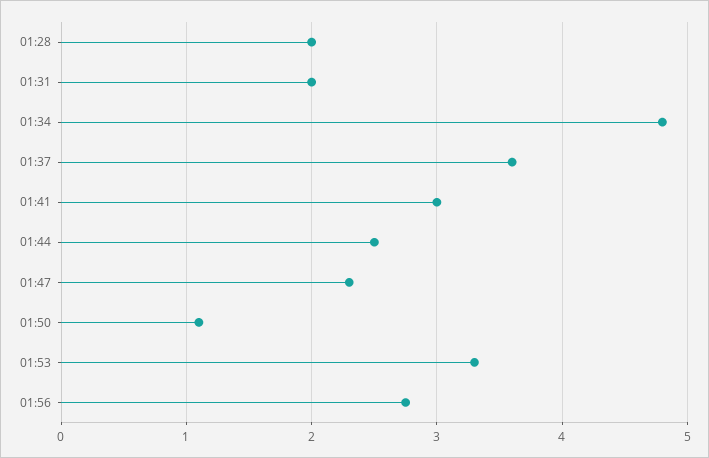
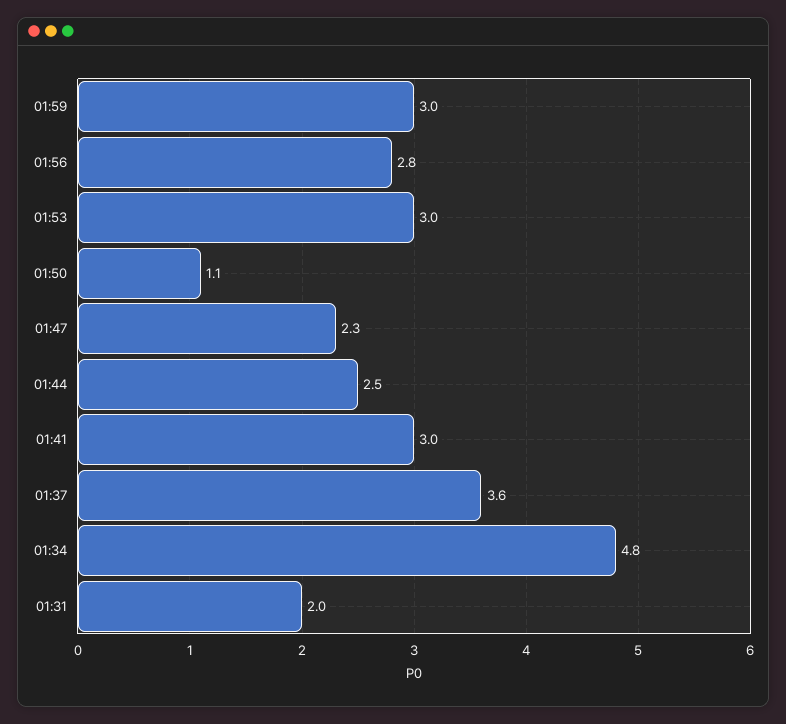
01:28: 2 -> none
01:53: 3.3 -> 3
01:59: none -> 3

